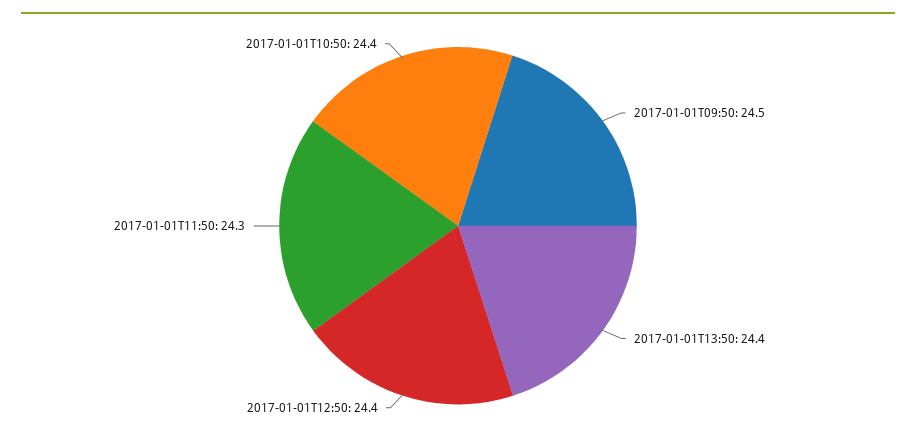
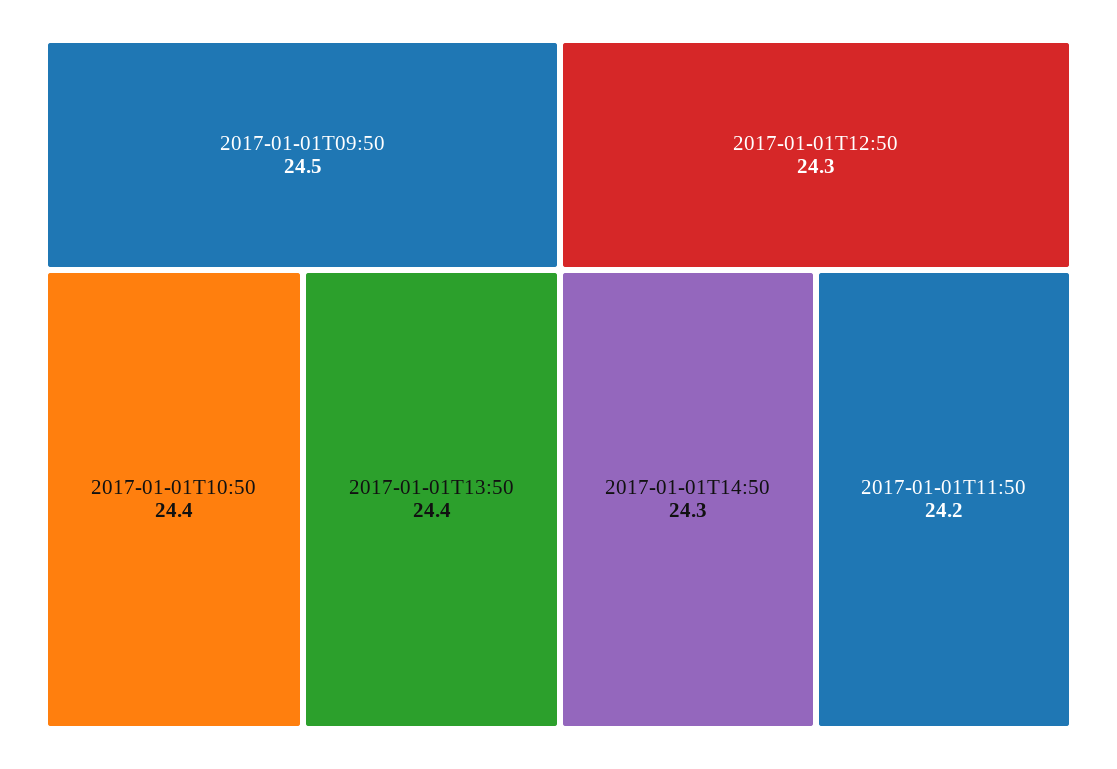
2017-01-01T12:50: 24.4 -> 24.3
2017-01-01T11:50: 24.3 -> 24.2
2017-01-01T14:50: none -> 24.3

